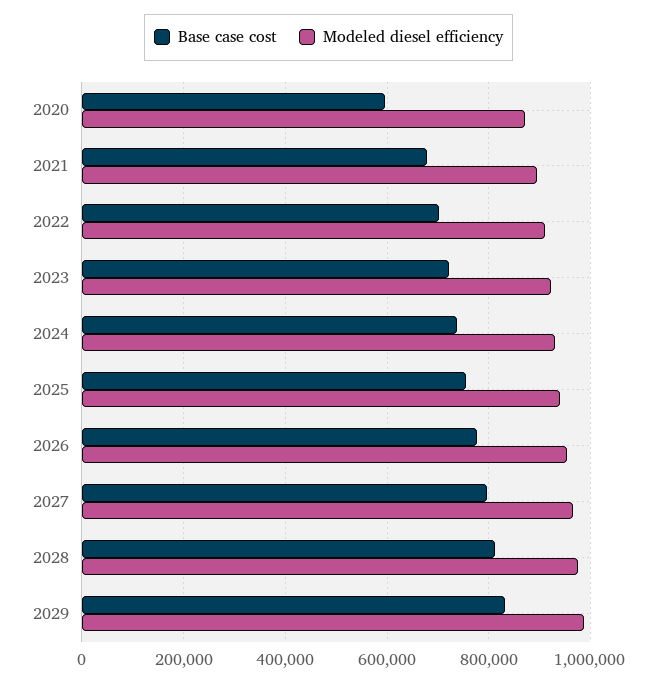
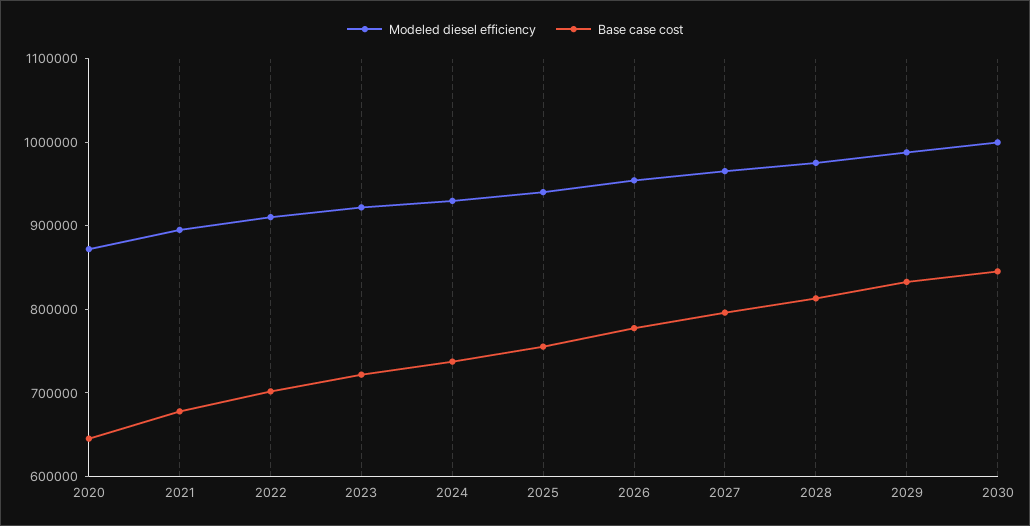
Base case cost, 2020: 600000 -> 640000
Modeled diesel efficiency, 2030: none -> 1000000
Base case cost, 2030: none -> 840000

